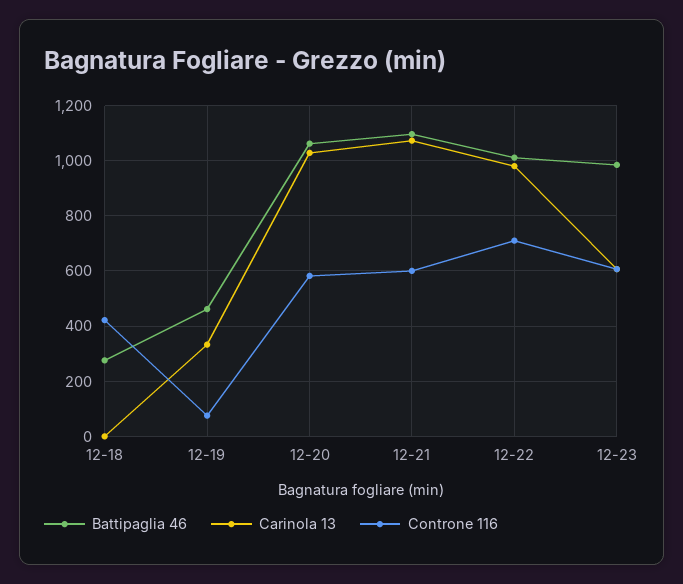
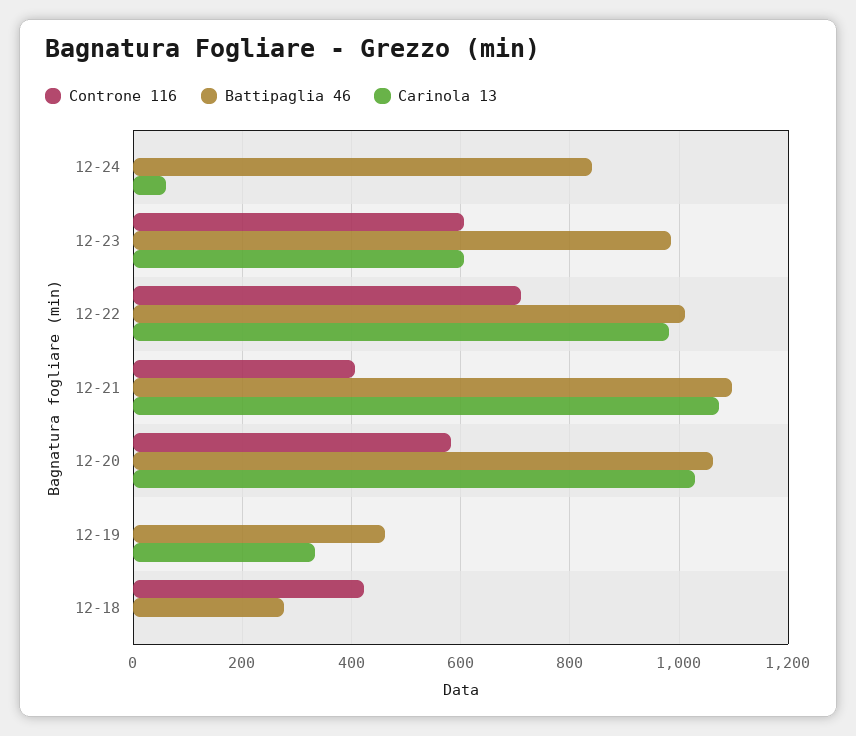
Controne 116, 12-19: 75 -> 0
Controne 116, 12-21: 600 -> 400
Controne 116, 12-24: none -> 0
Battipaglia 46, 12-24: none -> 840
Carinola 13, 12-24: none -> 60

